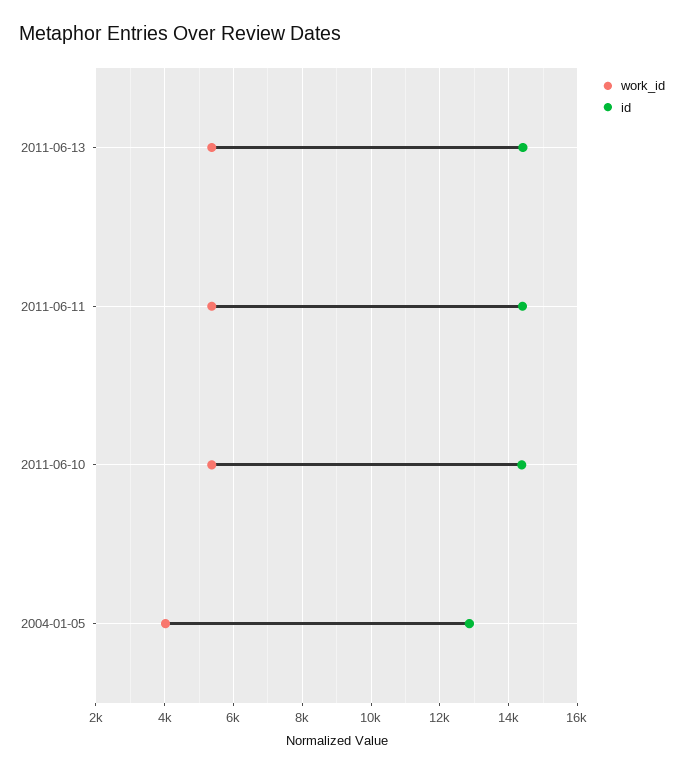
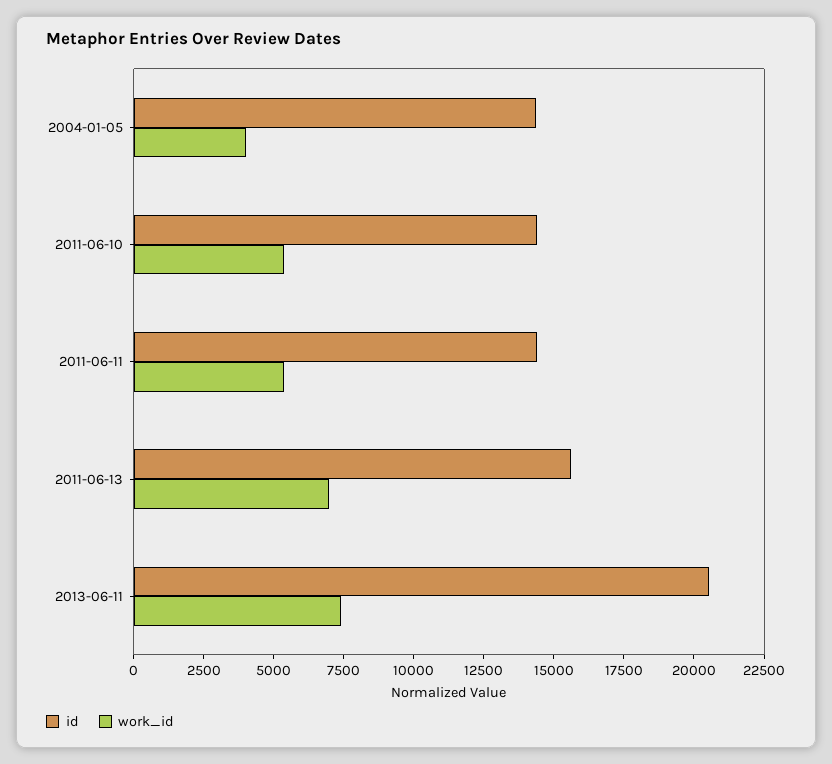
work_id, 2011-06-13: 5400 -> 7000
id, 2011-06-13: 14400 -> 15500
id, 2004-01-05: 12800 -> 14500
id, 2013-06-11: none -> 20500
work_id, 2013-06-11: none -> 7500

